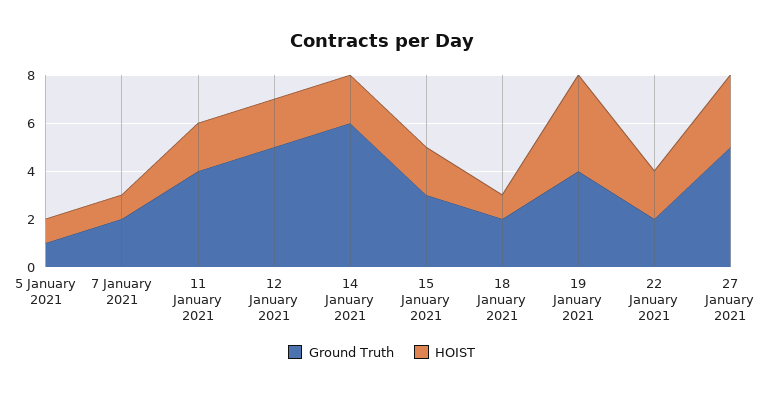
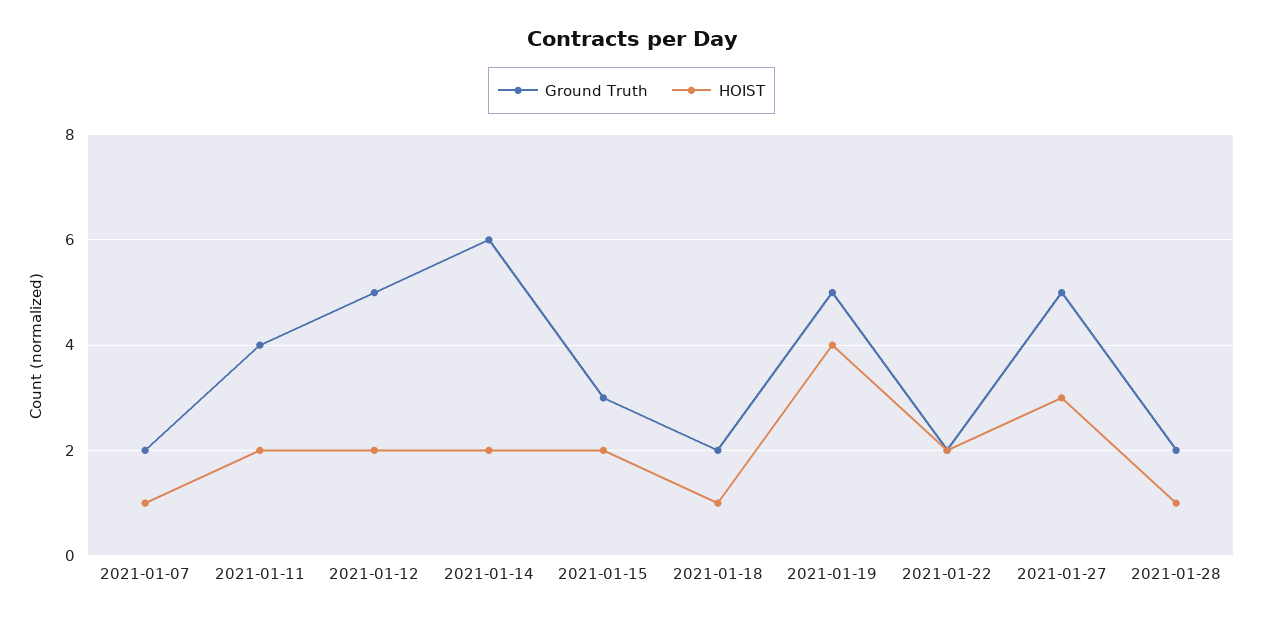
Ground Truth, 5 January 2021: 1 -> none
HOIST, 5 January 2021: 1 -> none
Ground Truth, 19 January 2021: 4 -> 5
Ground Truth, 2021-01-28: none -> 2
HOIST, 2021-01-28: none -> 1

